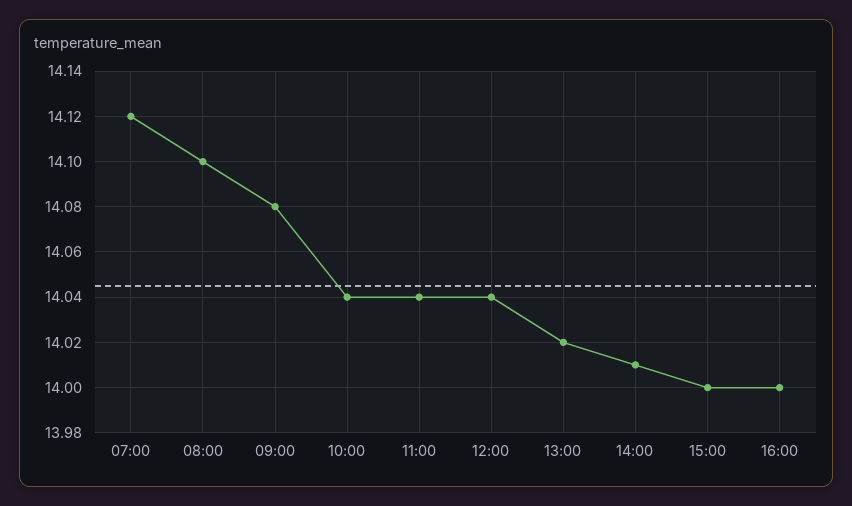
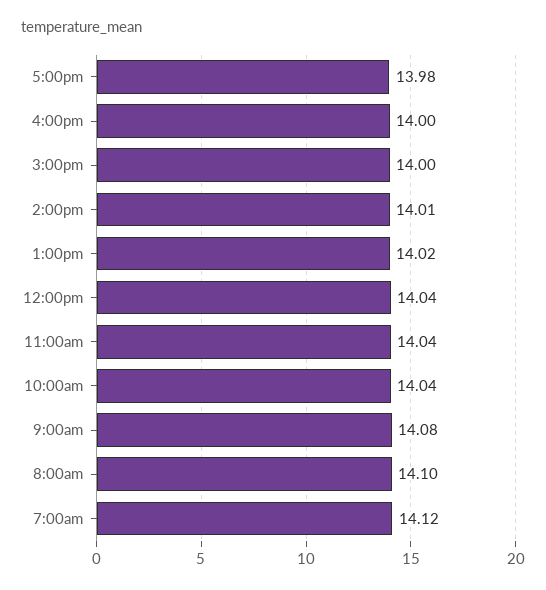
5:00pm: none -> 13.98

